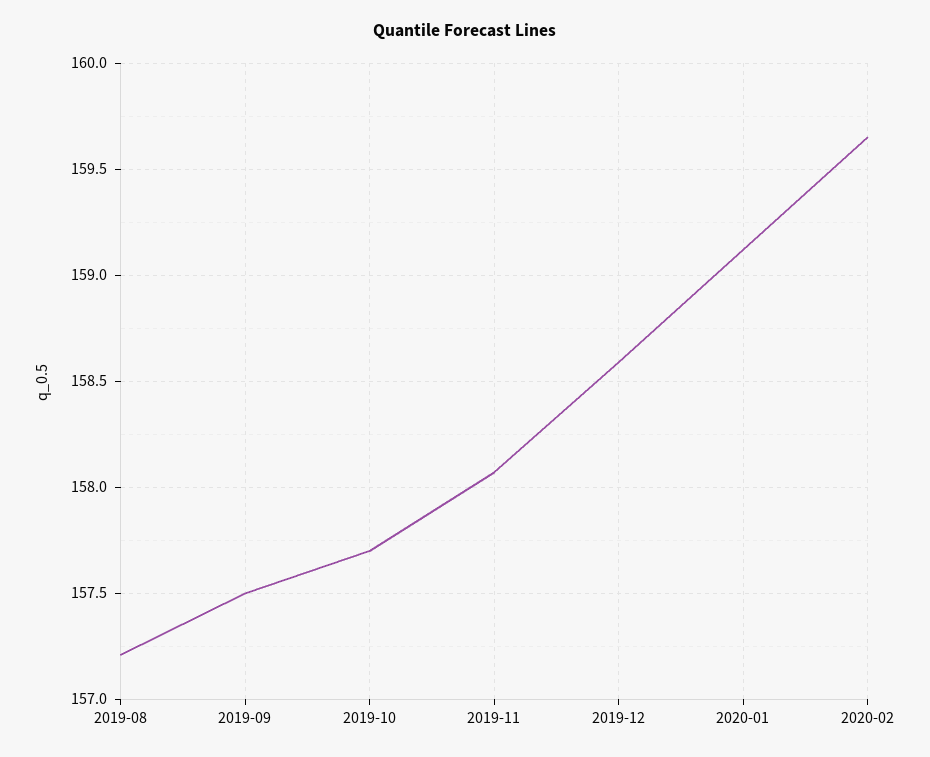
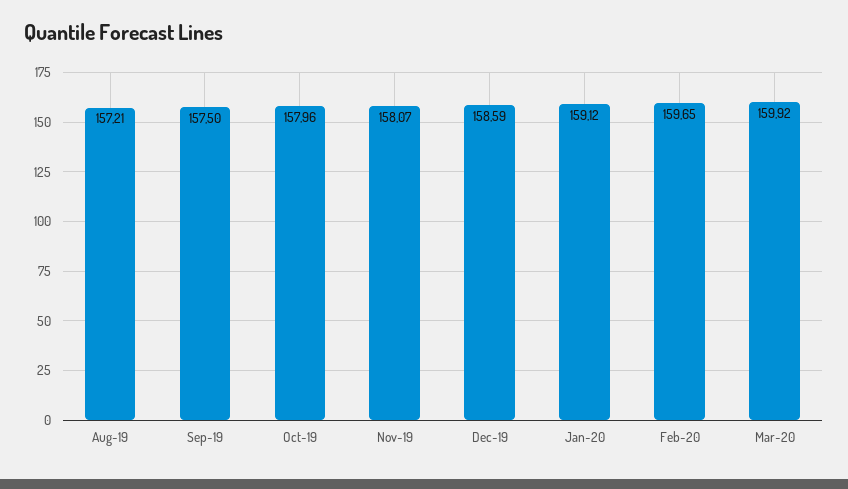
2019-10: 157.7 -> 157.96
Mar-20: none -> 159.92

